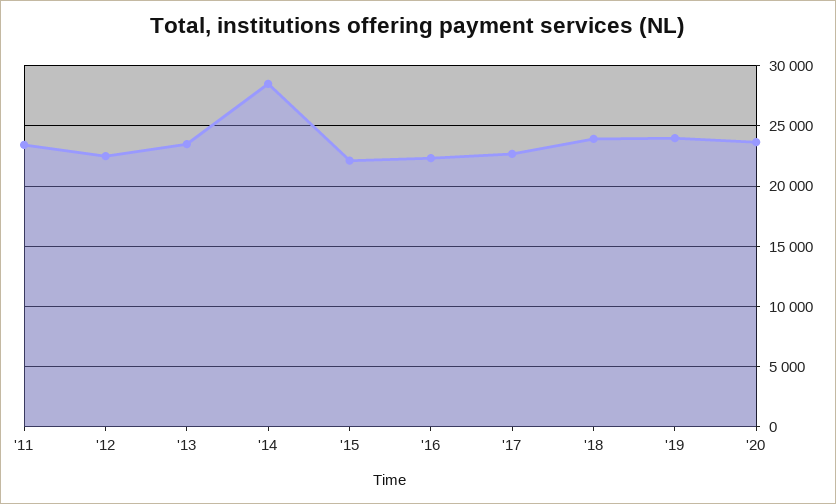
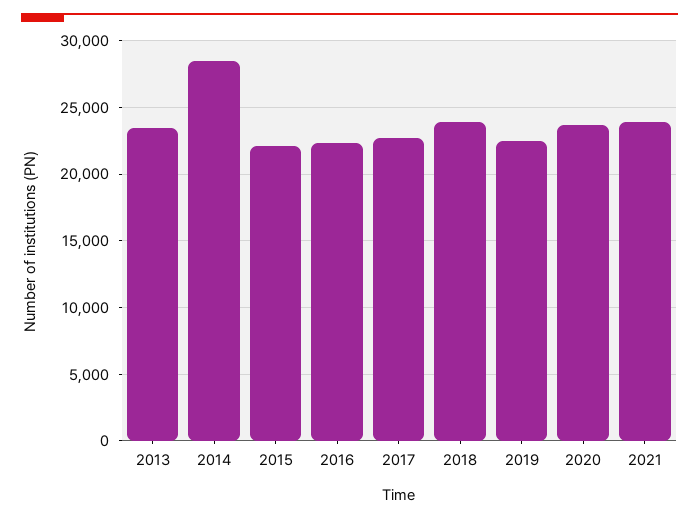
'11: 23500 -> none
'12: 22500 -> none
'19: 24000 -> 22500
2021: none -> 24000

